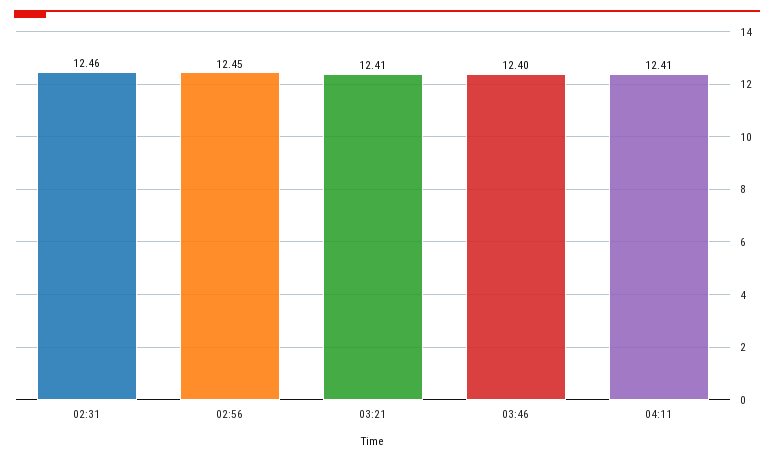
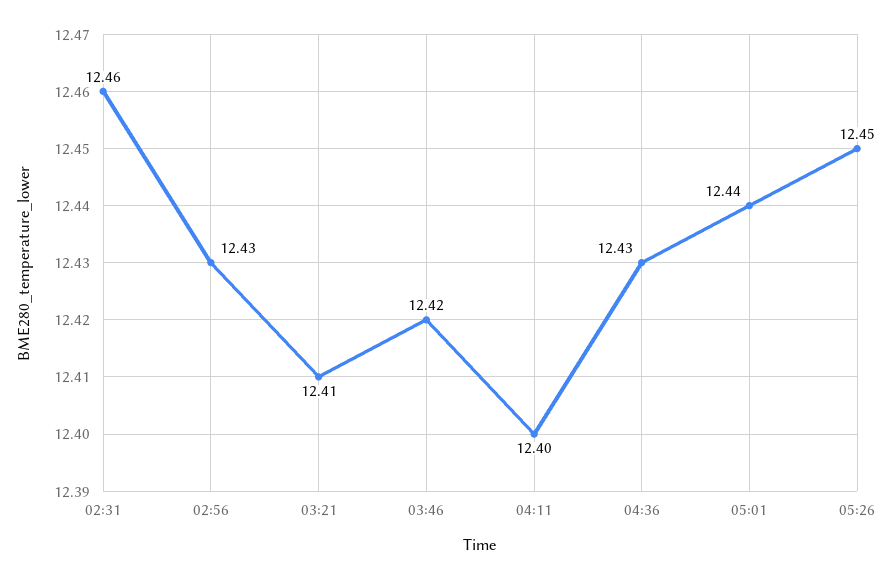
02:56: 12.45 -> 12.43
03:46: 12.4 -> 12.42
04:11: 12.41 -> 12.4
04:36: none -> 12.43
05:01: none -> 12.44
05:26: none -> 12.45

